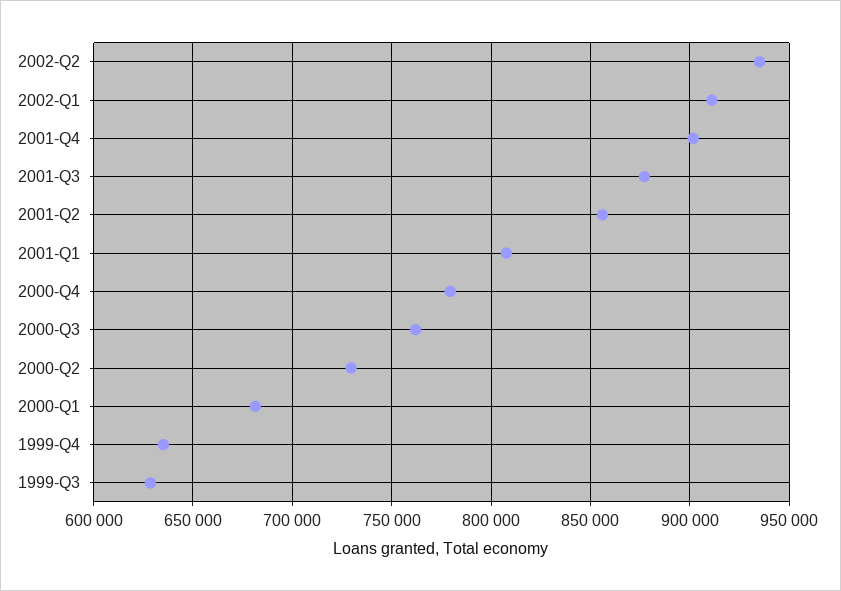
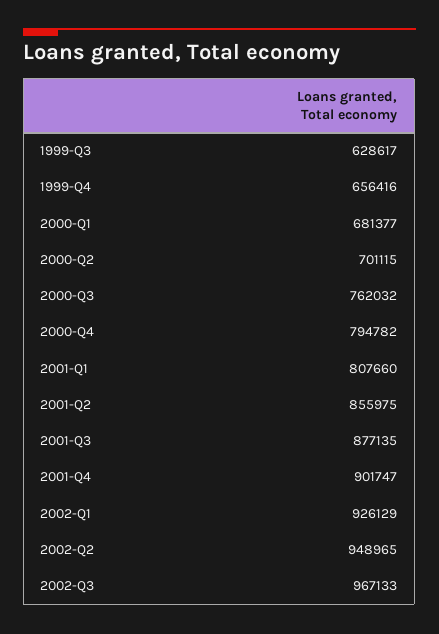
2002-Q2: 935000 -> 948965
2002-Q1: 910000 -> 926129
2000-Q4: 780000 -> 794782
2000-Q2: 730000 -> 701115
1999-Q4: 635000 -> 656416
2002-Q3: none -> 967133

